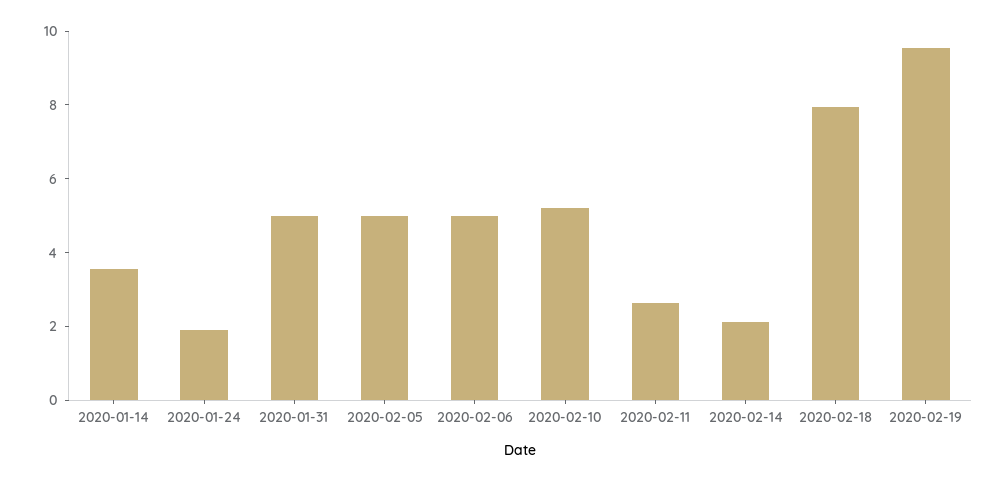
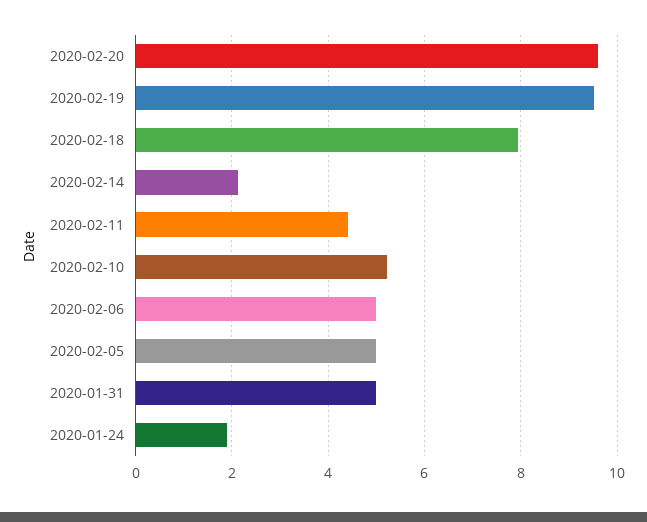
2020-01-14: 3.5 -> none
2020-02-11: 2.5 -> 4.4
2020-02-20: none -> 9.6

